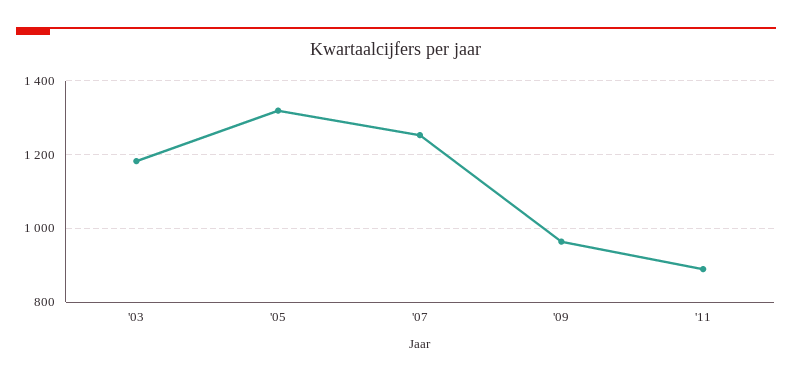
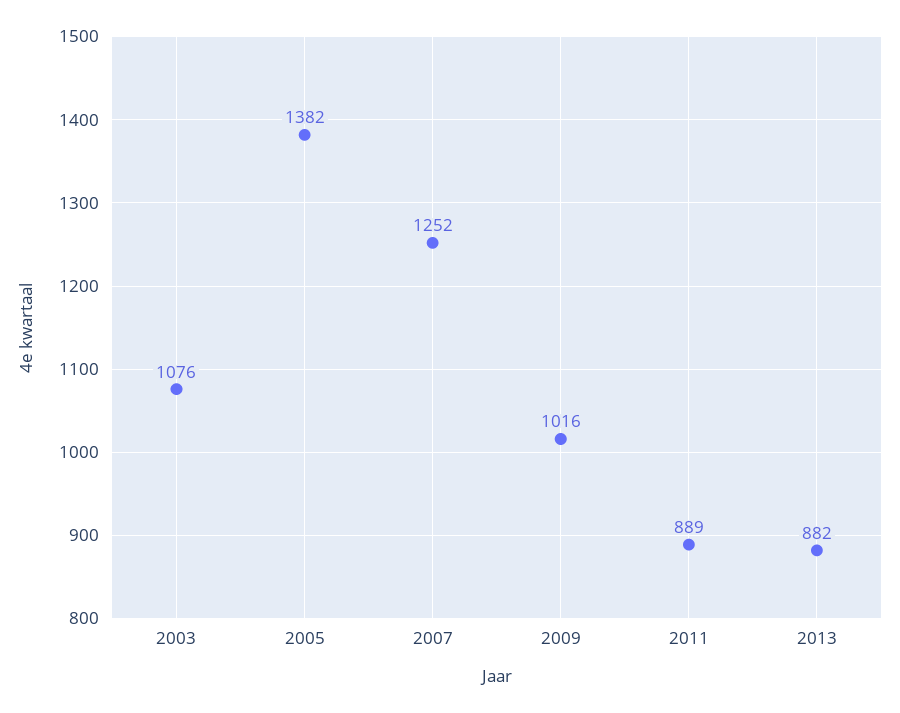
'03: 1180 -> 1076
'05: 1320 -> 1382
'09: 960 -> 1016
2013: none -> 882

